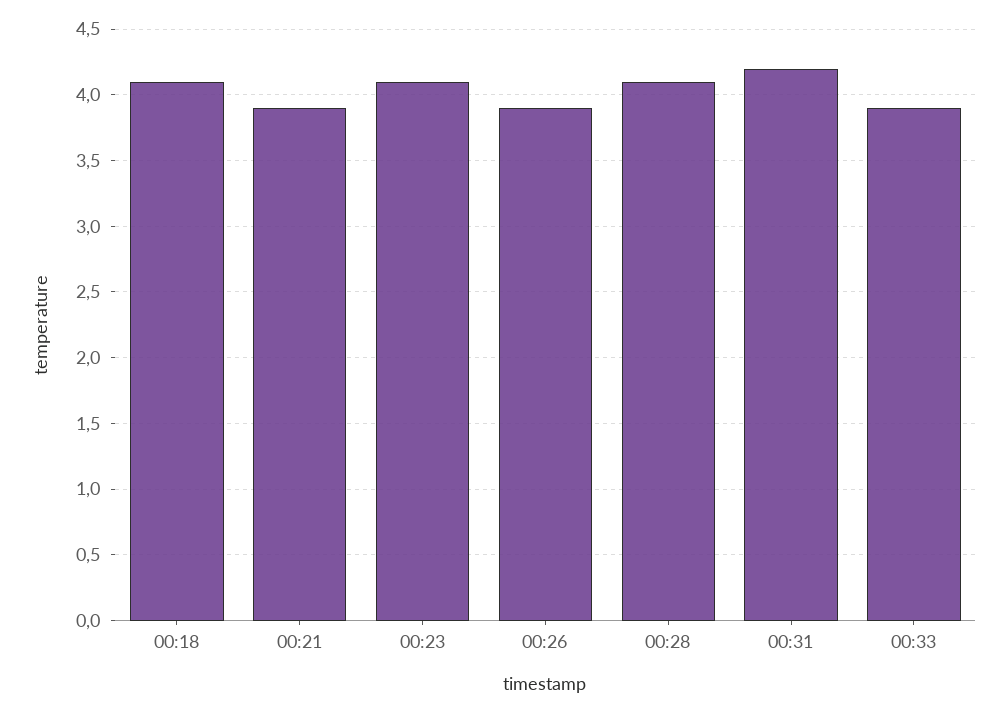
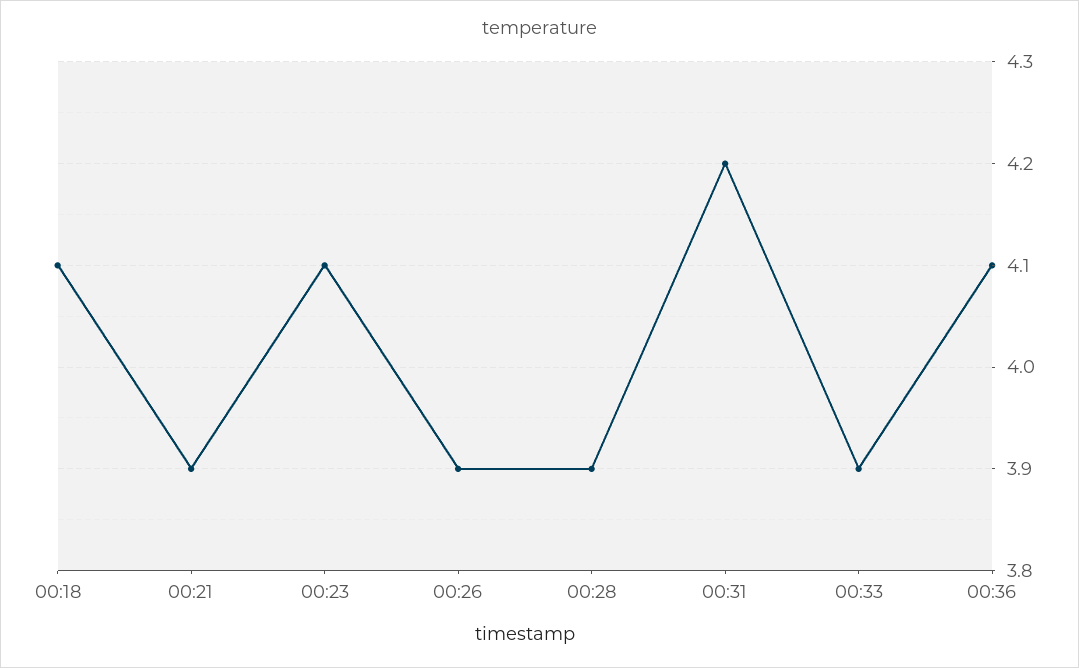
00:28: 4.1 -> 3.9
00:36: none -> 4.1

